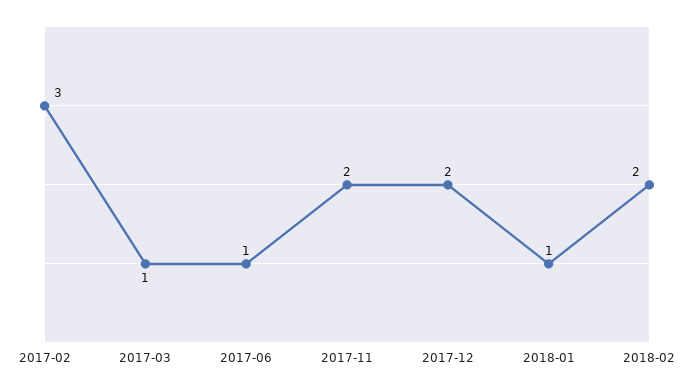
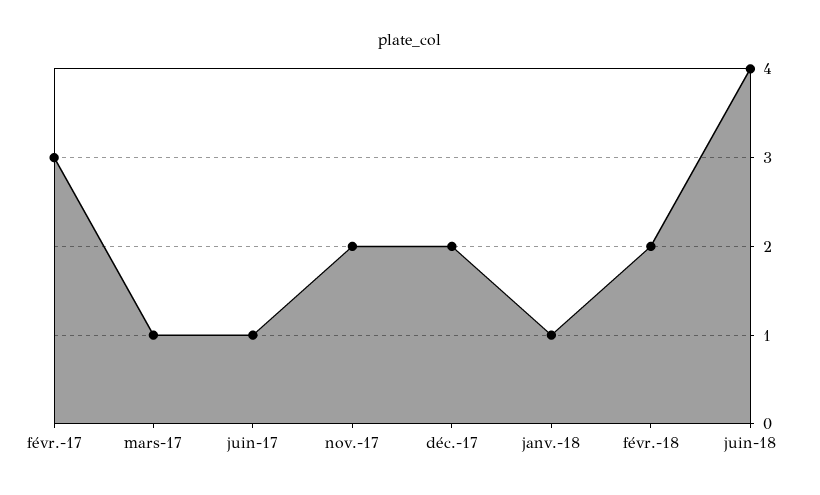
juin-18: none -> 4

